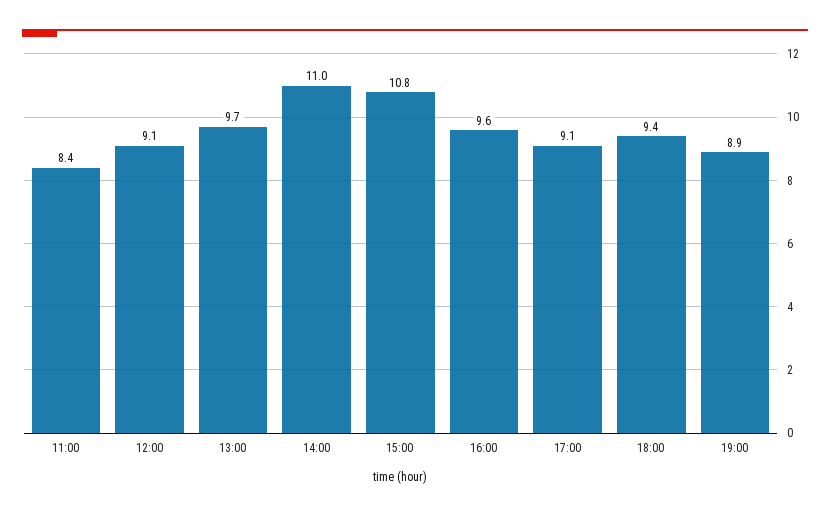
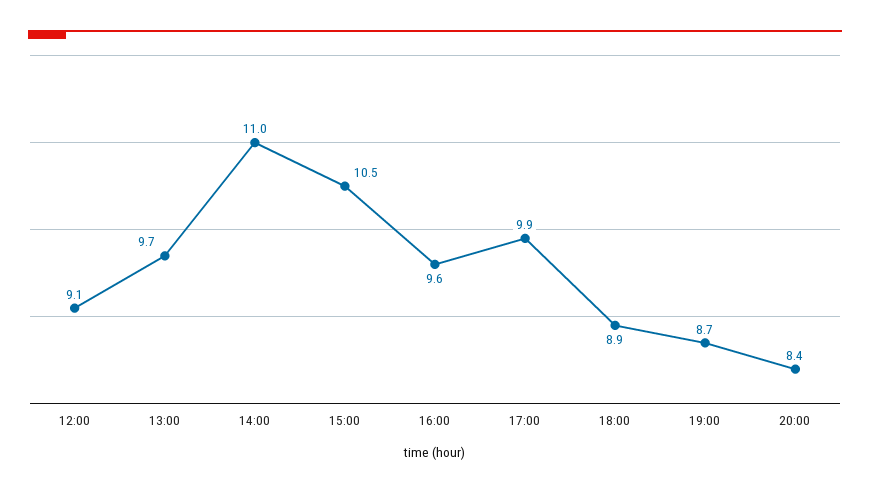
11:00: 8.4 -> none
15:00: 10.8 -> 10.5
17:00: 9.1 -> 9.9
18:00: 9.4 -> 8.9
19:00: 8.9 -> 8.7
20:00: none -> 8.4

